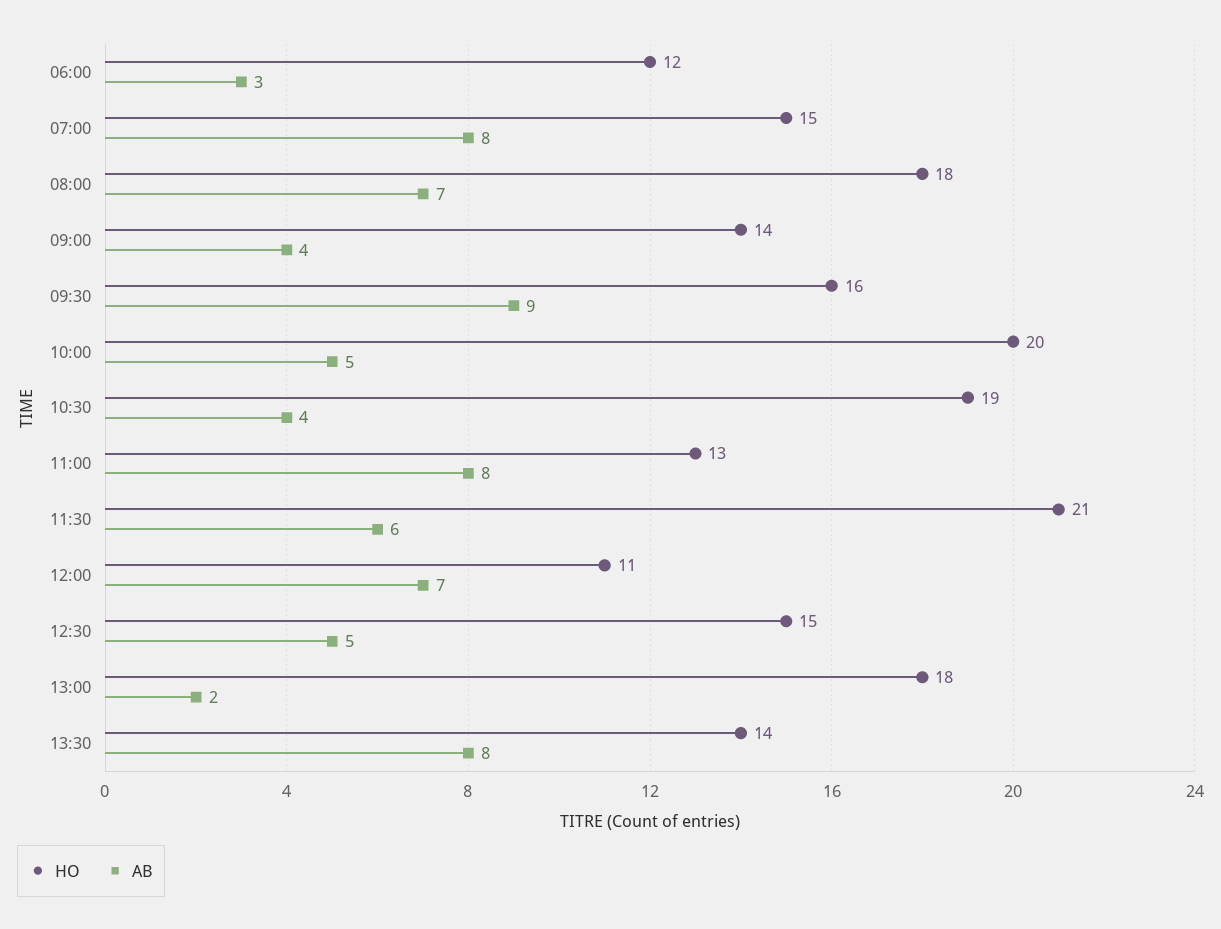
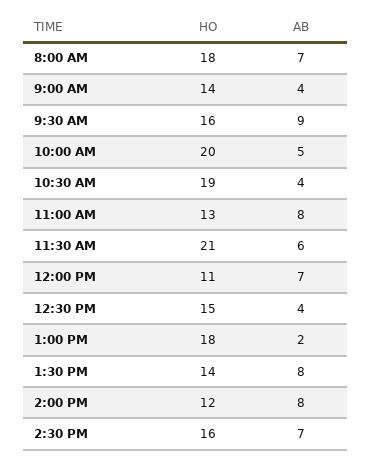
HO, 06:00: 12 -> none
AB, 06:00: 3 -> none
HO, 07:00: 15 -> none
AB, 07:00: 8 -> none
AB, 12:30: 5 -> 4
HO, 2:00 PM: none -> 12
AB, 2:00 PM: none -> 8
HO, 2:30 PM: none -> 16
AB, 2:30 PM: none -> 7

